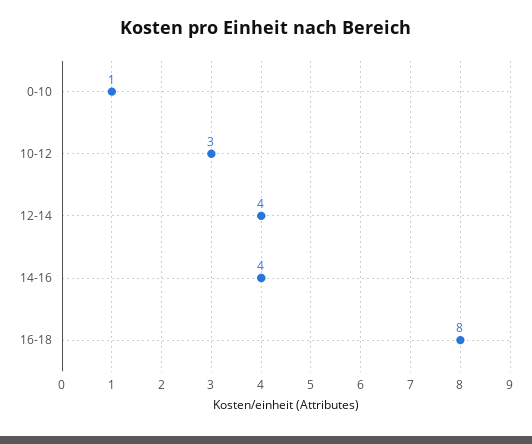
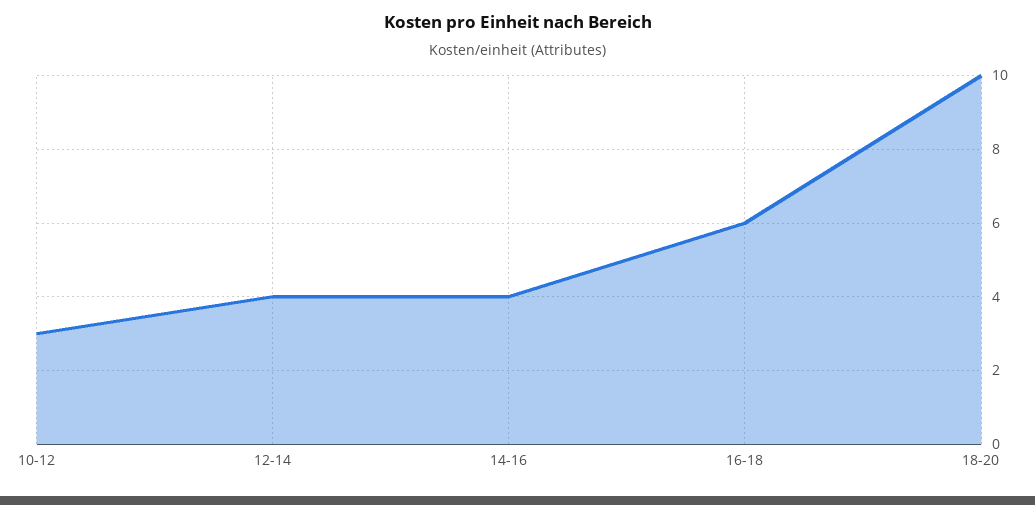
0-10: 1 -> none
16-18: 8 -> 6
18-20: none -> 10

